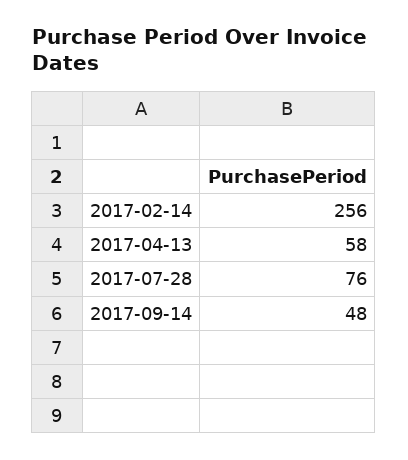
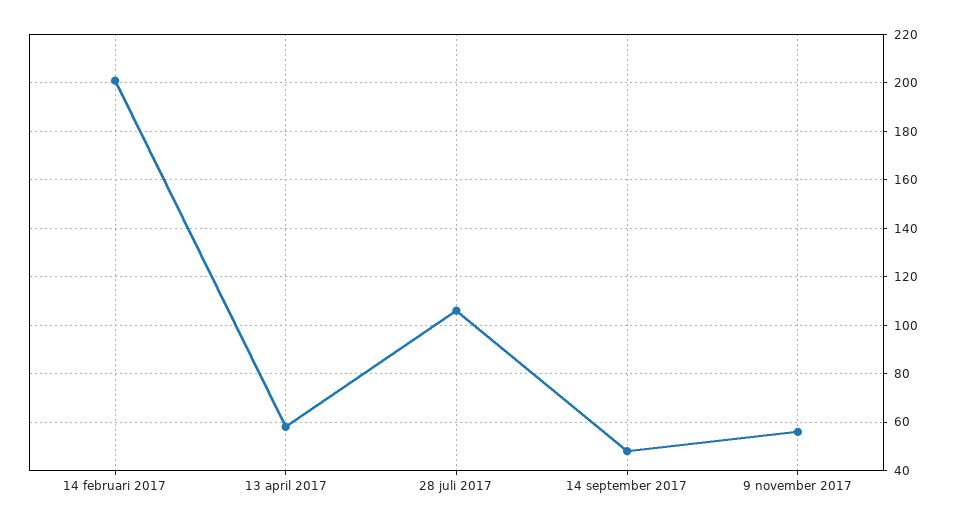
2017-02-14: 256 -> 200
2017-07-28: 76 -> 105
9 november 2017: none -> 55

